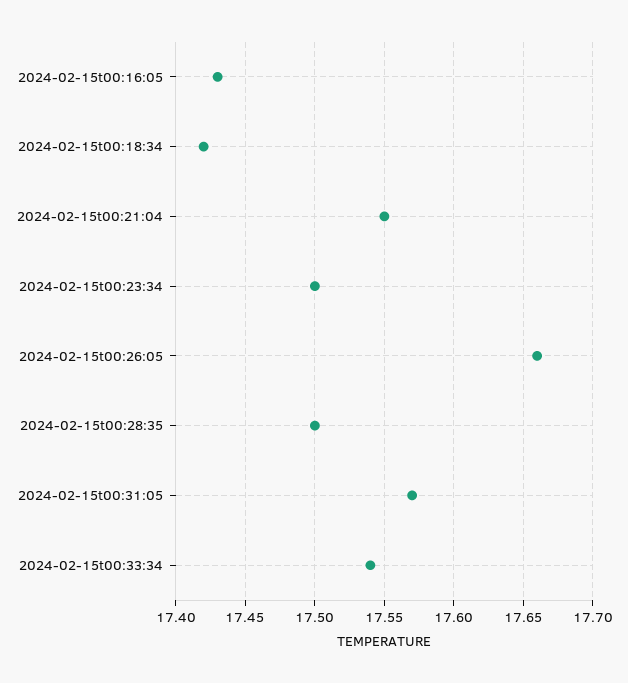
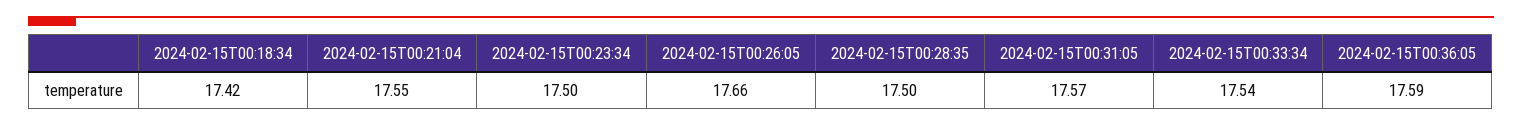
2024-02-15t00:16:05: 17.43 -> none
2024-02-15T00:36:05: none -> 17.59

